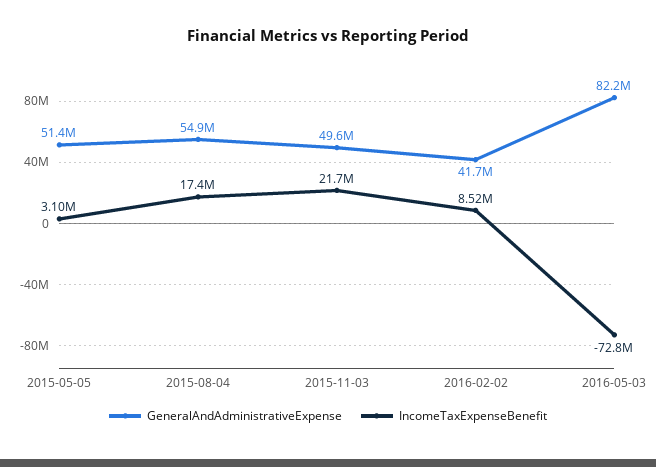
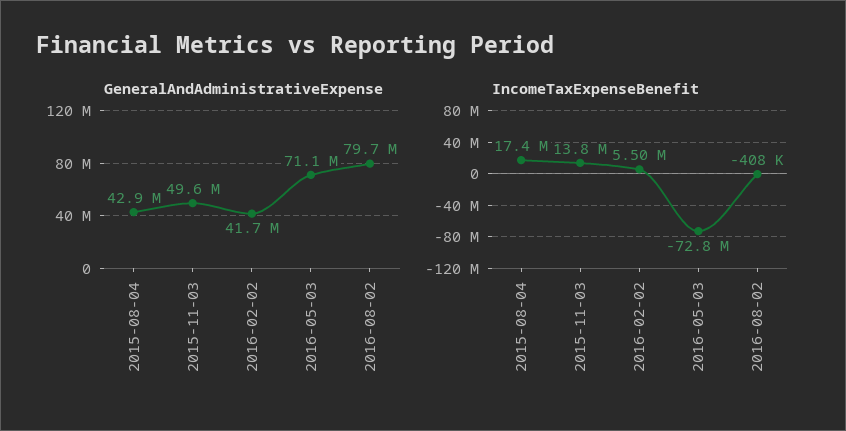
GeneralAndAdministrativeExpense, 2015-05-05: 51400000 -> none
IncomeTaxExpenseBenefit, 2015-05-05: 3100000 -> none
GeneralAndAdministrativeExpense, 2015-08-04: 54900000 -> 42900000
IncomeTaxExpenseBenefit, 2015-11-03: 21700000 -> 13800000
IncomeTaxExpenseBenefit, 2016-02-02: 8520000 -> 5500000
GeneralAndAdministrativeExpense, 2016-05-03: 82200000 -> 71100000
GeneralAndAdministrativeExpense, 2016-08-02: none -> 79700000
IncomeTaxExpenseBenefit, 2016-08-02: none -> -408000

